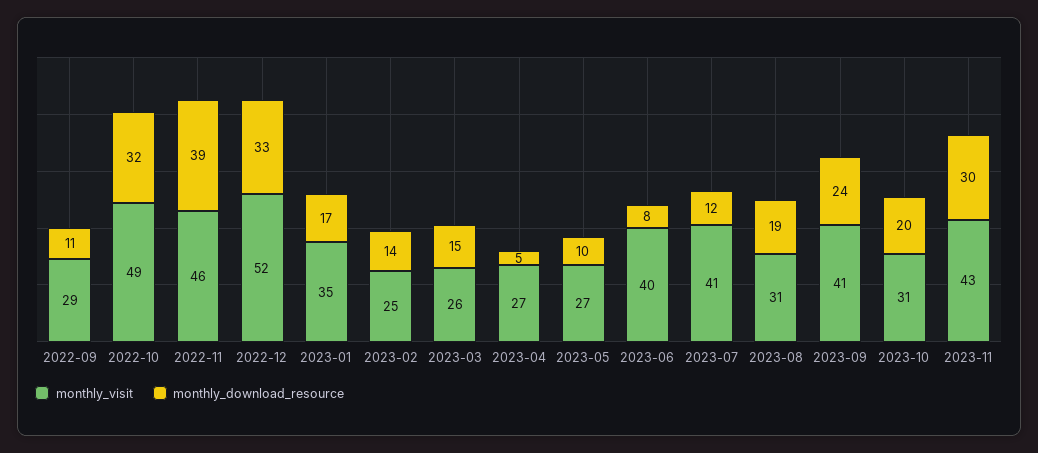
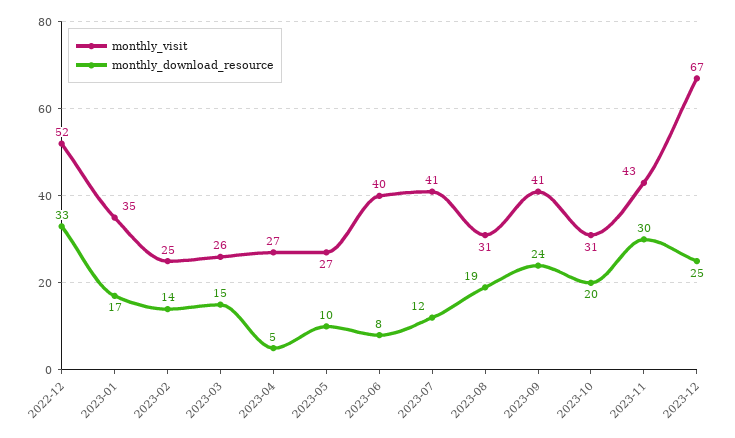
monthly_visit, 2022-09: 29 -> none
monthly_download_resource, 2022-09: 11 -> none
monthly_visit, 2022-10: 49 -> none
monthly_download_resource, 2022-10: 32 -> none
monthly_visit, 2022-11: 46 -> none
monthly_download_resource, 2022-11: 39 -> none
monthly_visit, 2023-12: none -> 67
monthly_download_resource, 2023-12: none -> 25

